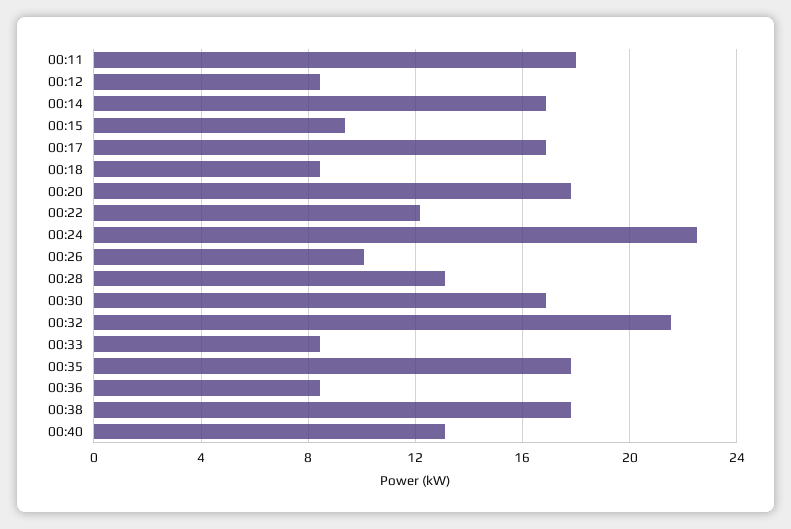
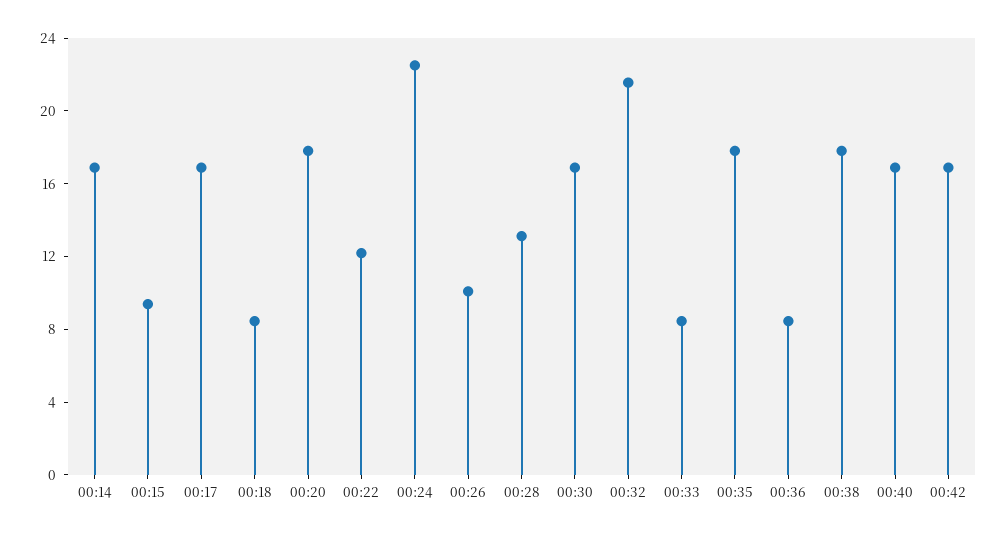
00:11: 18 -> none
00:12: 8.5 -> none
00:40: 13 -> 17
00:42: none -> 17

